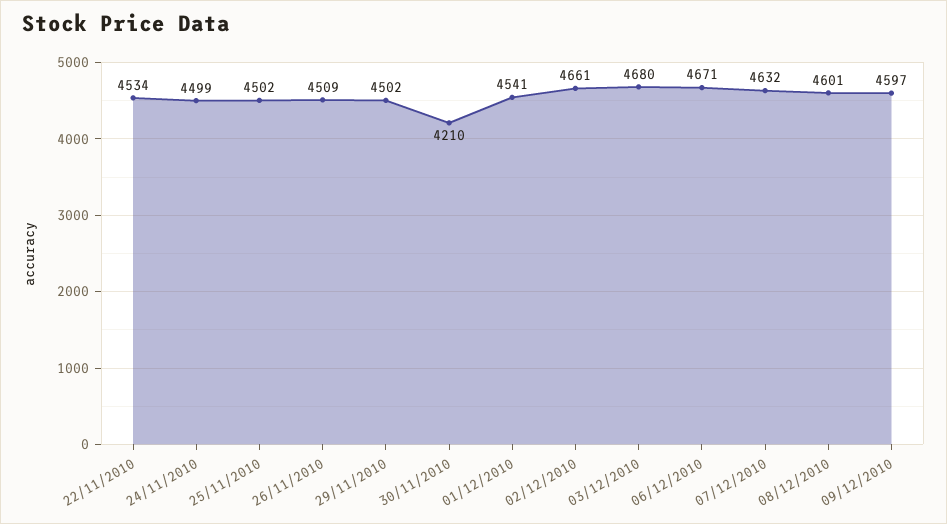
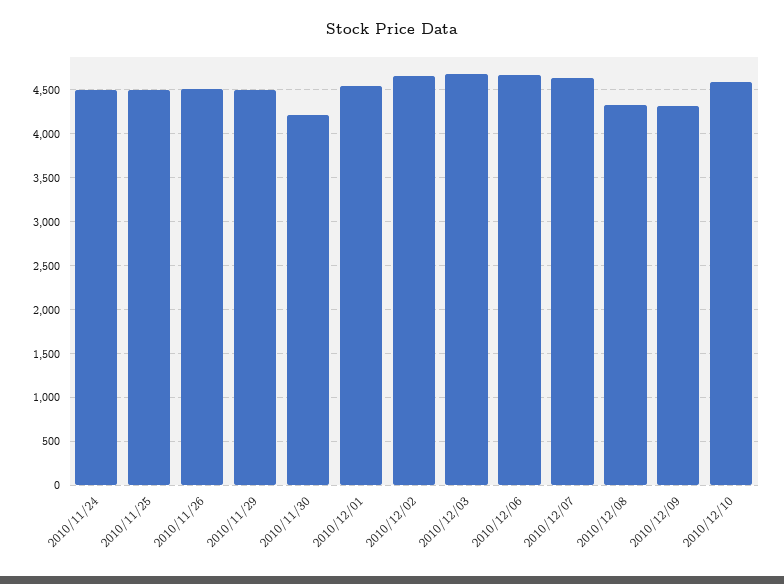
22/11/2010: 4534 -> none
08/12/2010: 4601 -> 4300
09/12/2010: 4597 -> 4300
2010/12/10: none -> 4600

